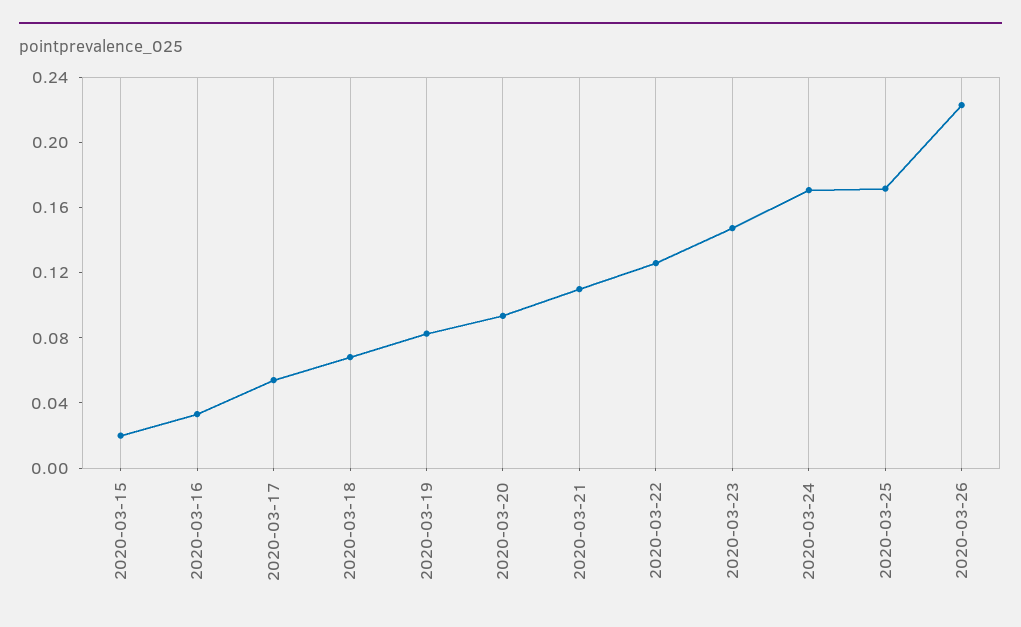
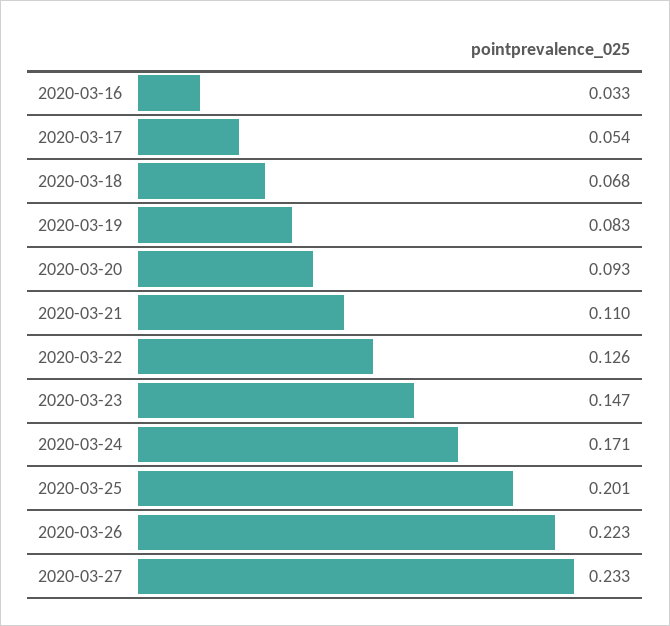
2020-03-15: 0.02 -> none
2020-03-25: 0.17 -> 0.201
2020-03-27: none -> 0.233

